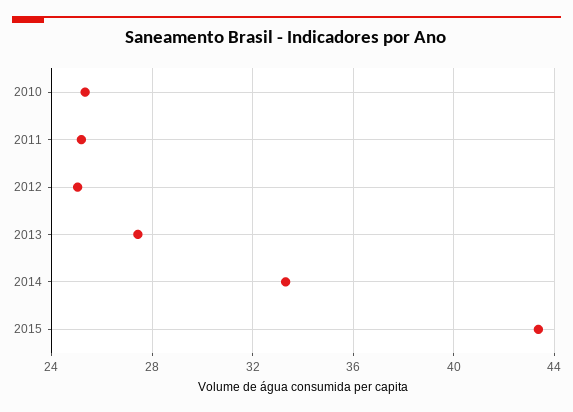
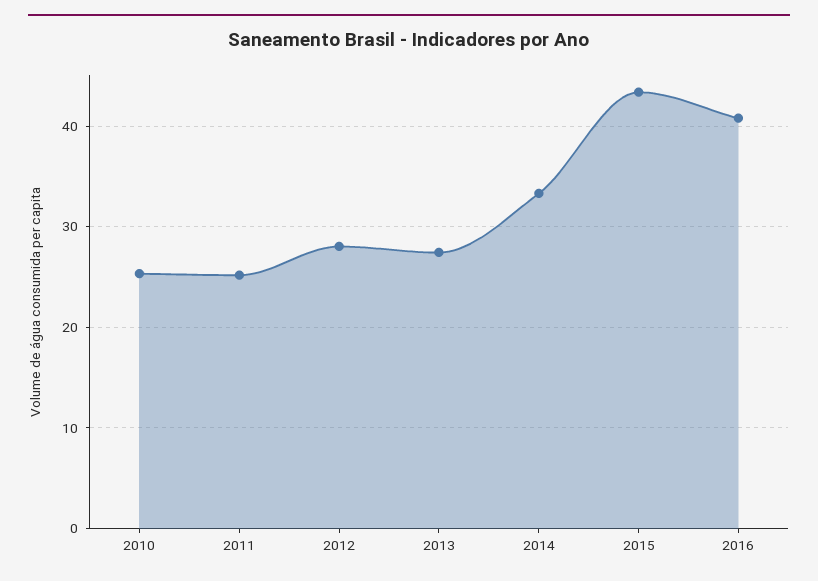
2012: 25 -> 28
2016: none -> 41

